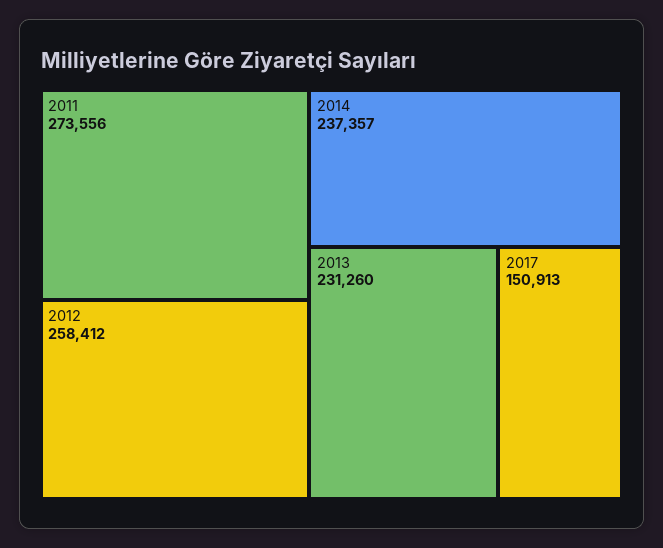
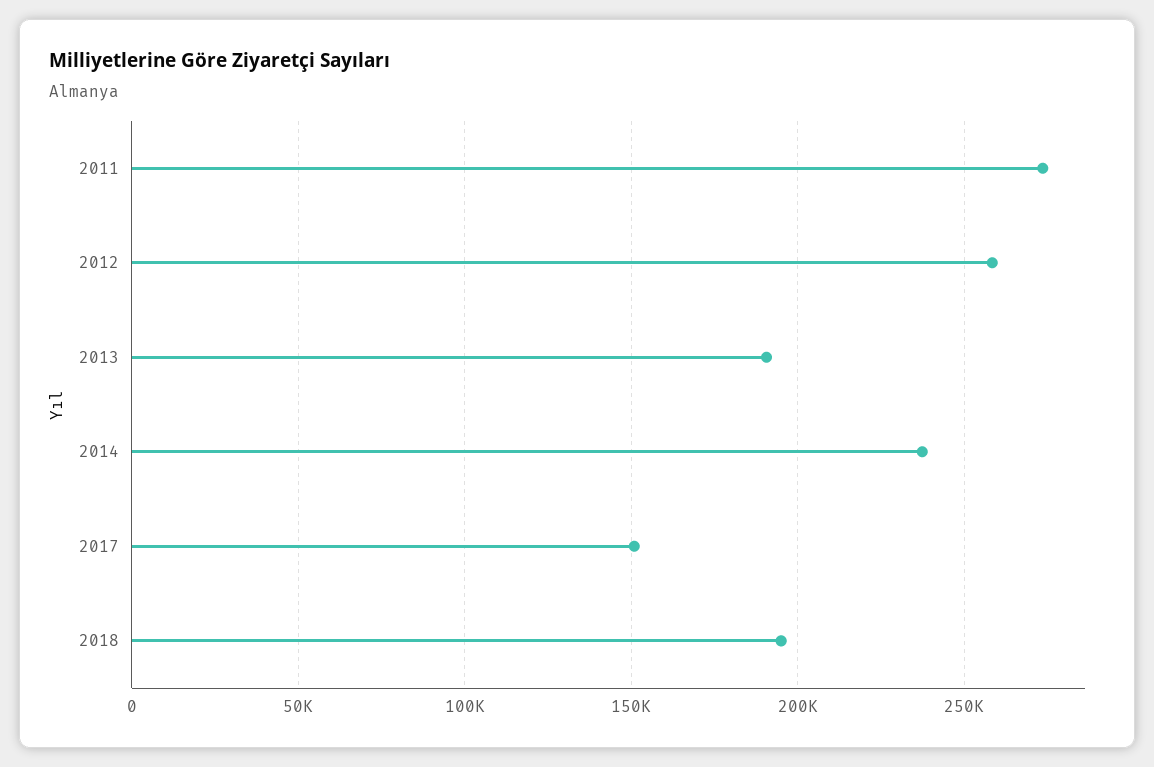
2013: 231260 -> 190000
2018: none -> 195000

